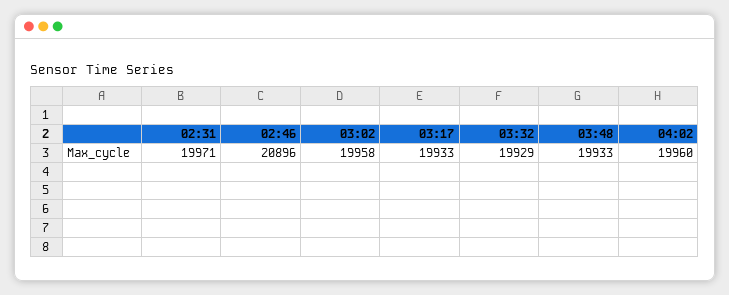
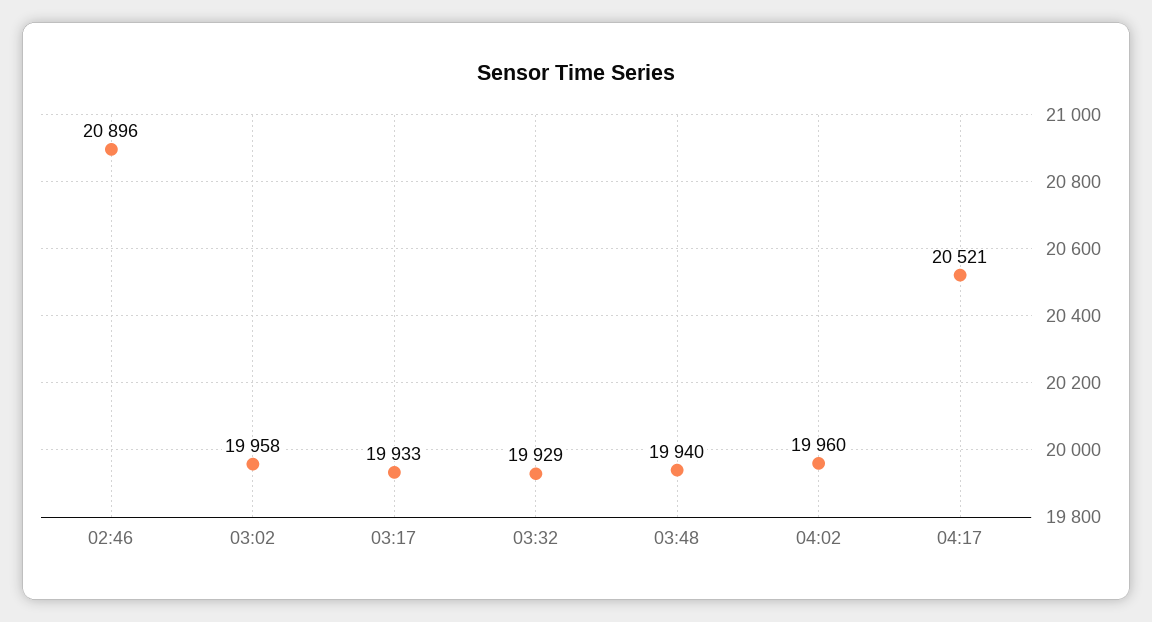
02:31: 19971 -> none
03:48: 19933 -> 19940
04:17: none -> 20521

